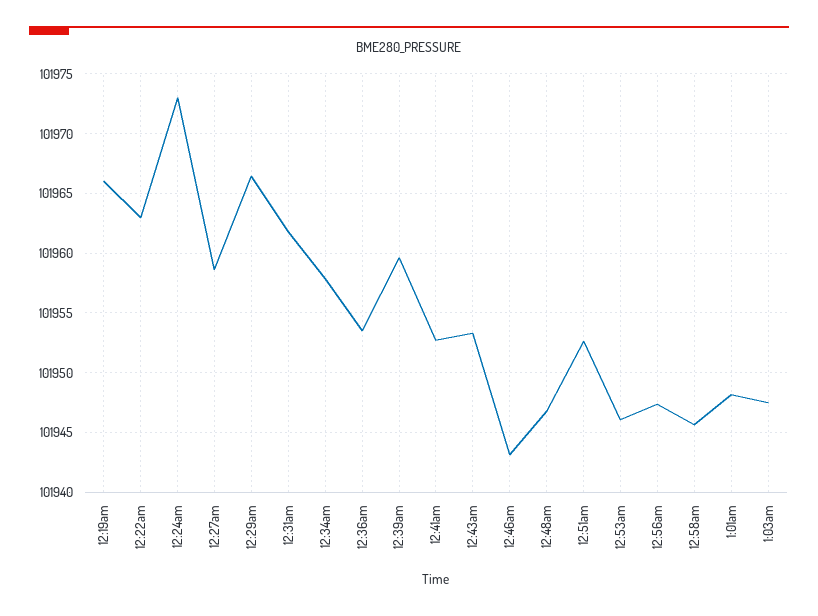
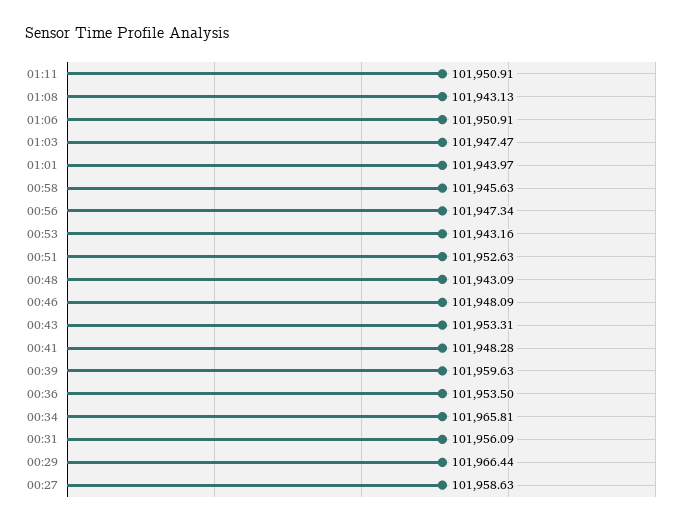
12:19am: 101966 -> none
12:22am: 101963 -> none
12:24am: 101973 -> none
12:31am: 101962 -> 101956.09
12:34am: 101958 -> 101965.81
12:41am: 101953 -> 101948.28
12:46am: 101943 -> 101948.09
12:48am: 101947 -> 101943.09
12:53am: 101946 -> 101943.16
1:01am: 101948 -> 101943.97
01:11: none -> 101950.91
01:08: none -> 101943.13
01:06: none -> 101950.91

